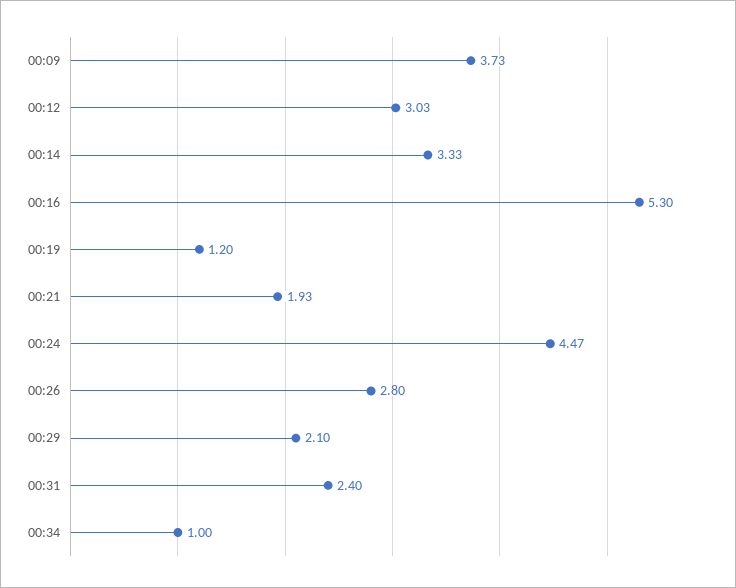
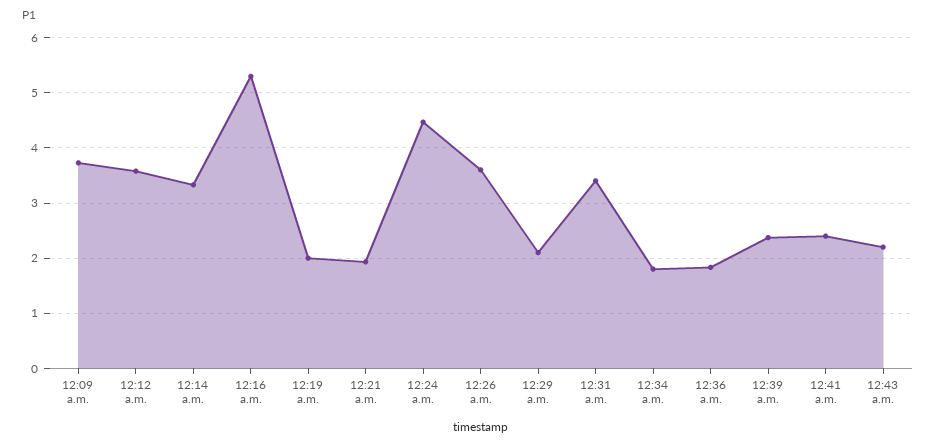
00:12: 3.03 -> 3.6
00:19: 1.2 -> 2
00:26: 2.8 -> 3.6
00:31: 2.4 -> 3.4
00:34: 1 -> 1.8
12:36 a.m.: none -> 1.8
12:39 a.m.: none -> 2.4
12:41 a.m.: none -> 2.4
12:43 a.m.: none -> 2.2

